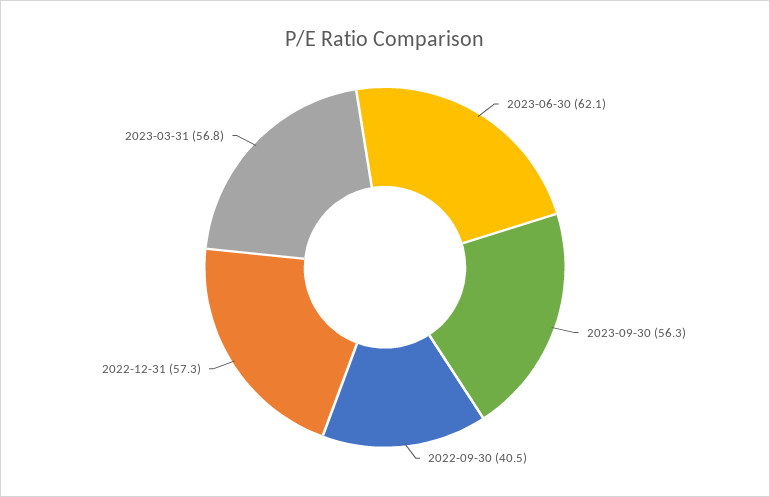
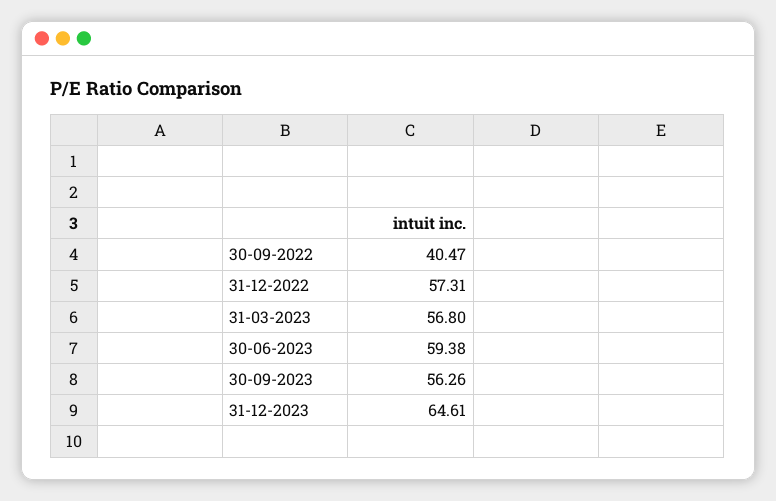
2023-06-30: 62.1 -> 59.38
31-12-2023: none -> 64.61

